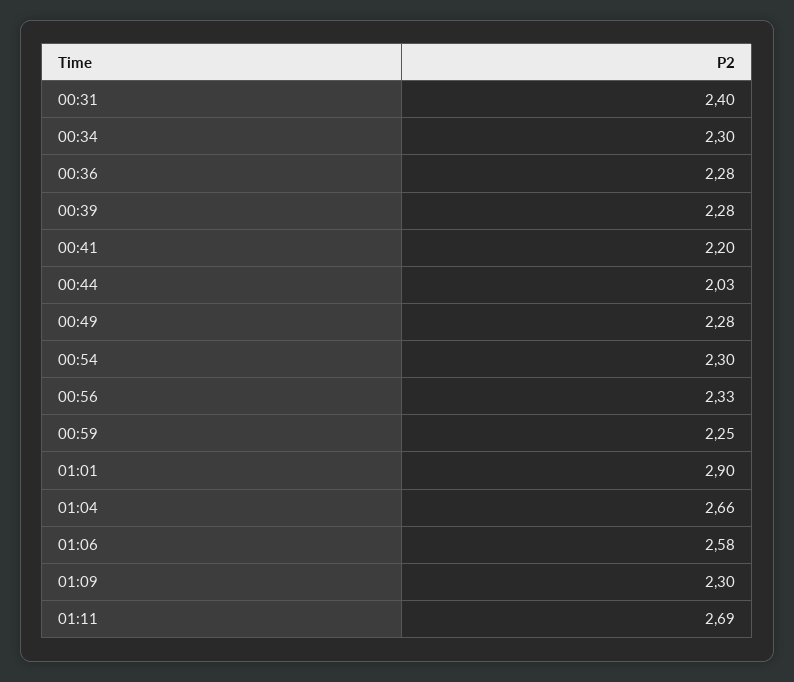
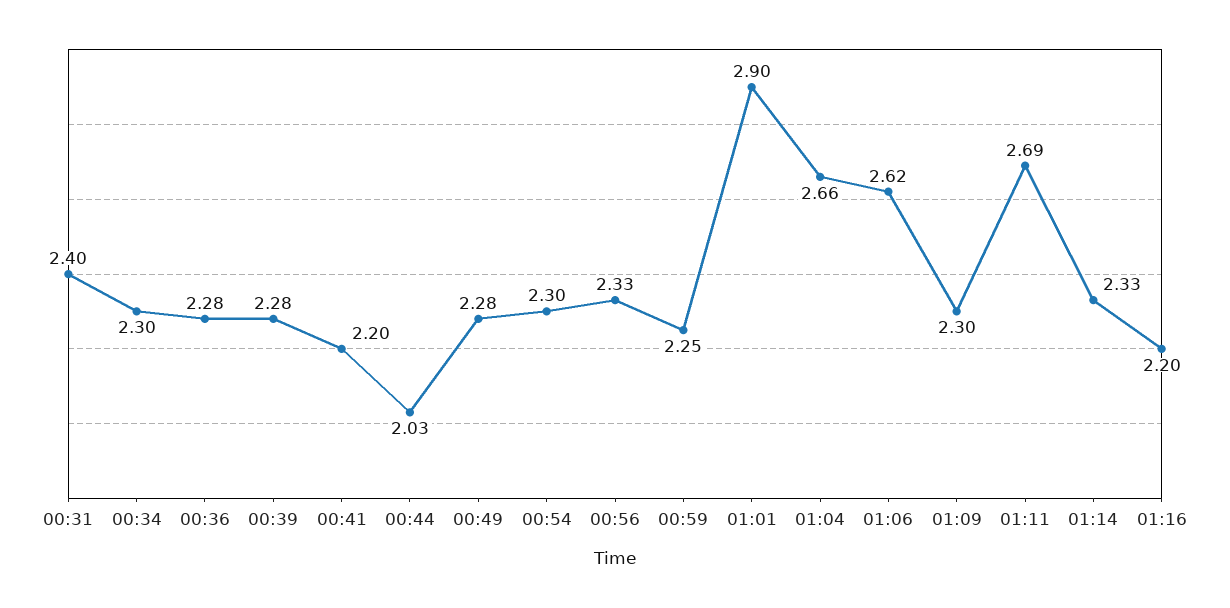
01:06: 2.58 -> 2.62
01:14: none -> 2.33
01:16: none -> 2.2

